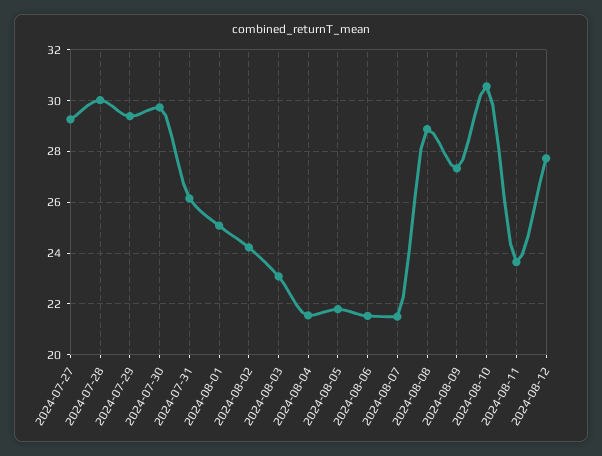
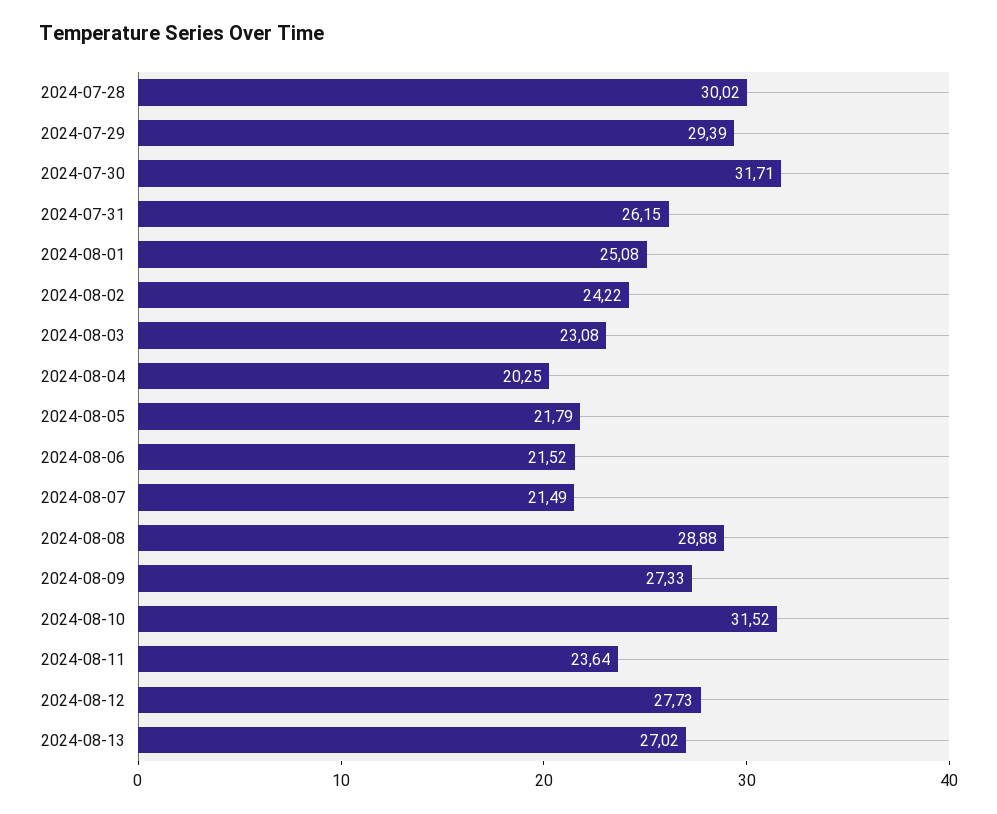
2024-07-27: 29.25 -> none
2024-07-30: 29.75 -> 31.71
2024-08-04: 21.5 -> 20.25
2024-08-10: 30.5 -> 31.52
2024-08-13: none -> 27.02

